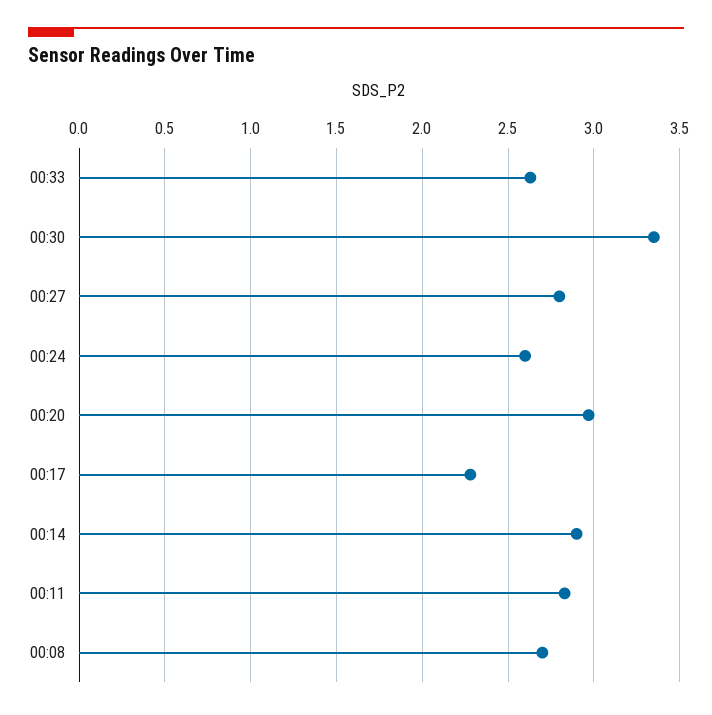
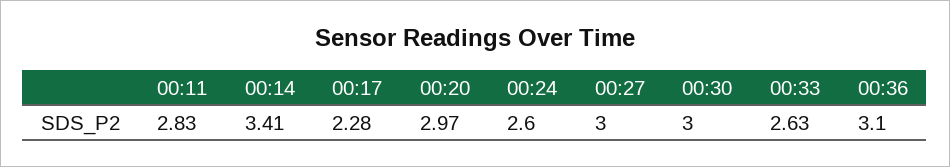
00:30: 3.35 -> 3
00:27: 2.8 -> 3
00:14: 2.9 -> 3.41
00:08: 2.7 -> none
00:36: none -> 3.1

